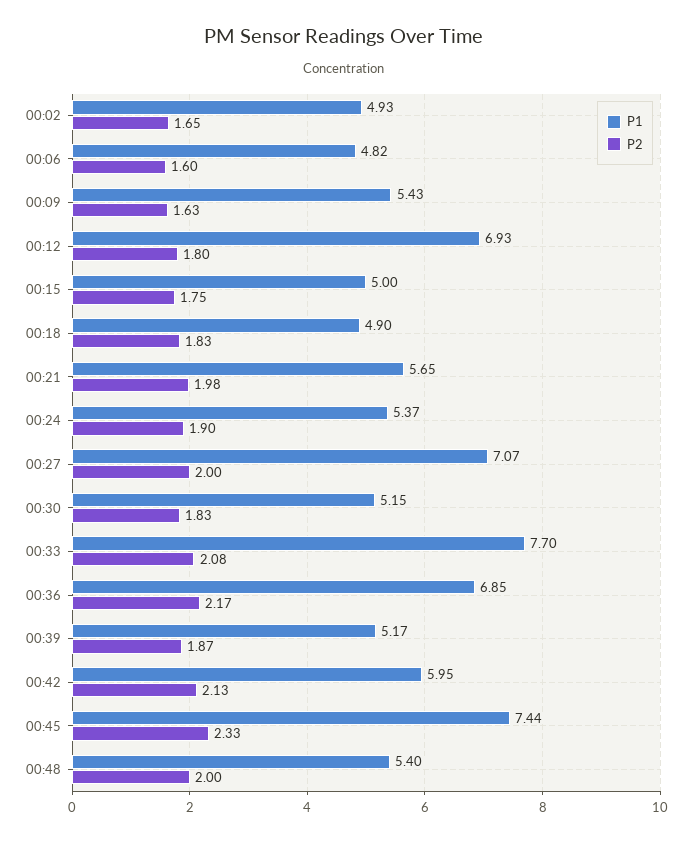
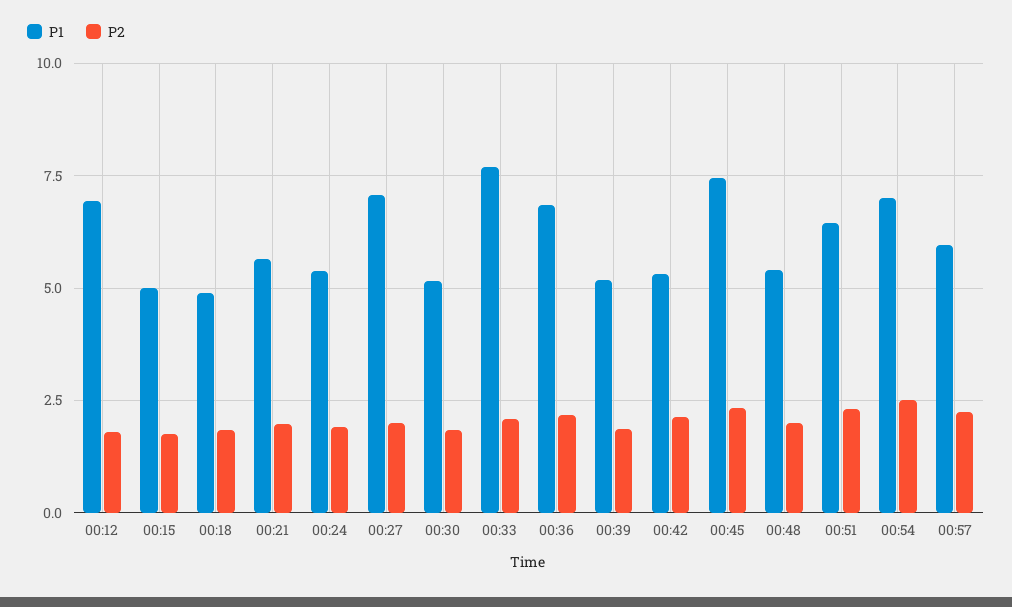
P1, 00:02: 4.93 -> none
P2, 00:02: 1.65 -> none
P1, 00:06: 4.82 -> none
P2, 00:06: 1.6 -> none
P1, 00:09: 5.43 -> none
P2, 00:09: 1.63 -> none
P1, 00:42: 5.95 -> 5.25
P1, 00:51: none -> 6.5
P2, 00:51: none -> 2.25
P1, 00:54: none -> 7
P2, 00:54: none -> 2.5
P1, 00:57: none -> 6
P2, 00:57: none -> 2.25

